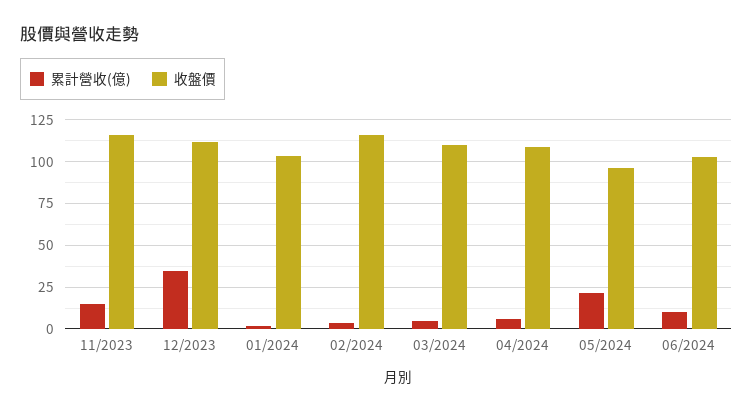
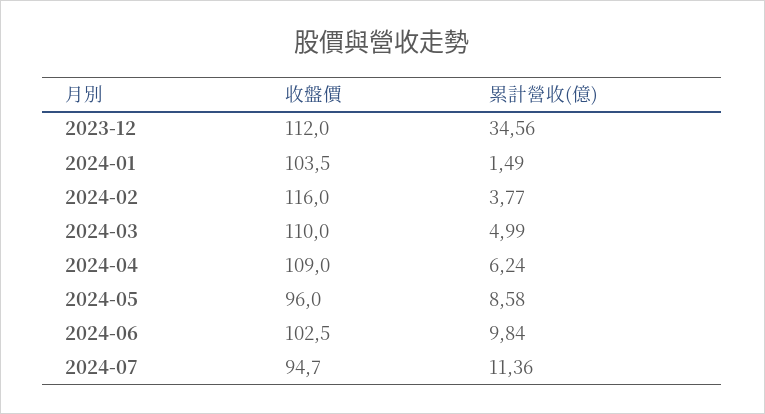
累計營收(億), 11/2023: 15 -> none
收盤價, 11/2023: 115 -> none
累計營收(億), 05/2024: 20 -> 8.58
收盤價, 2024-07: none -> 94.7
累計營收(億), 2024-07: none -> 11.36

